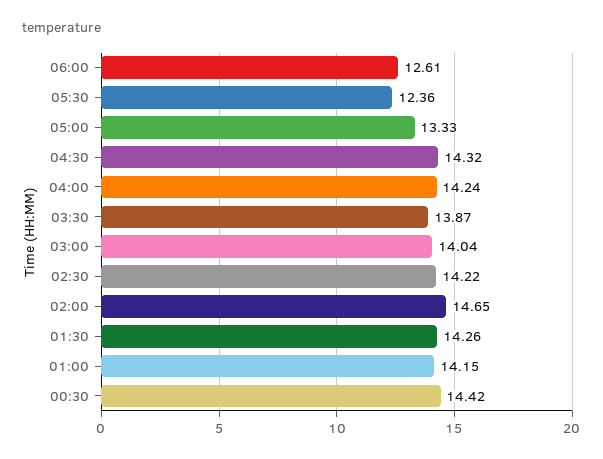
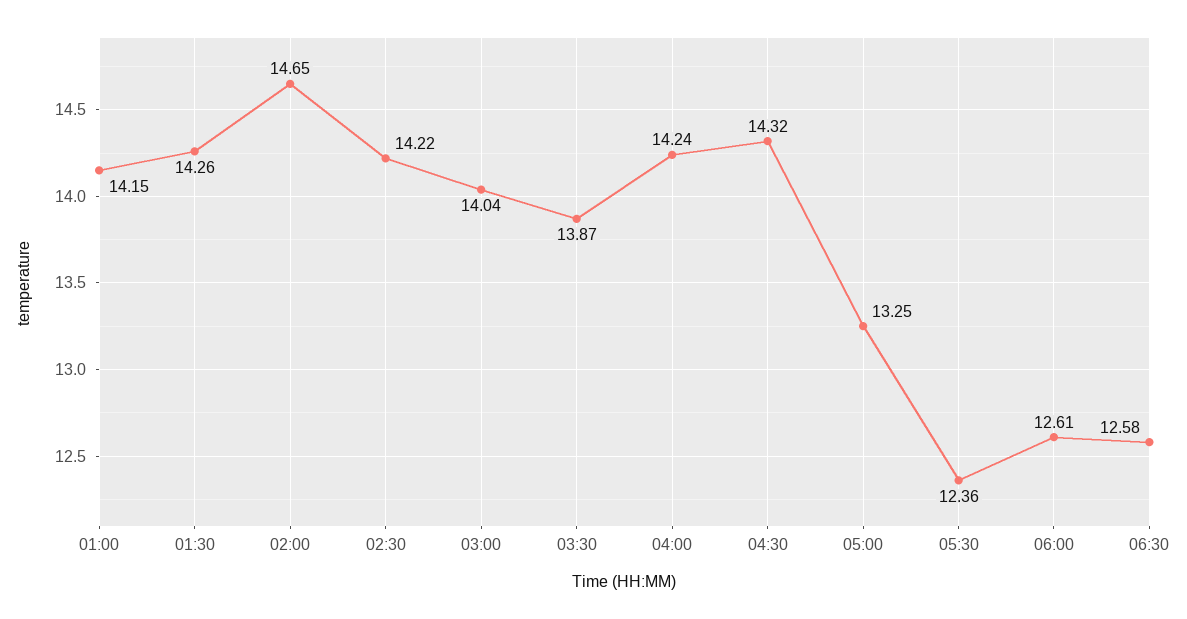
05:00: 13.33 -> 13.25
00:30: 14.42 -> none
06:30: none -> 12.58

